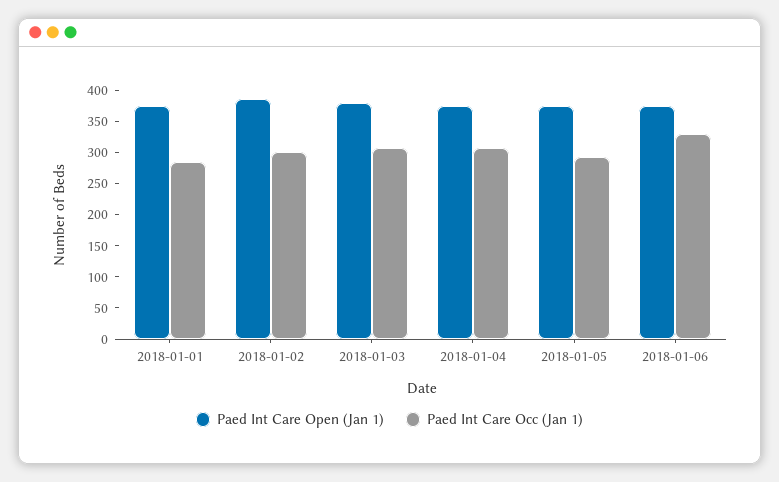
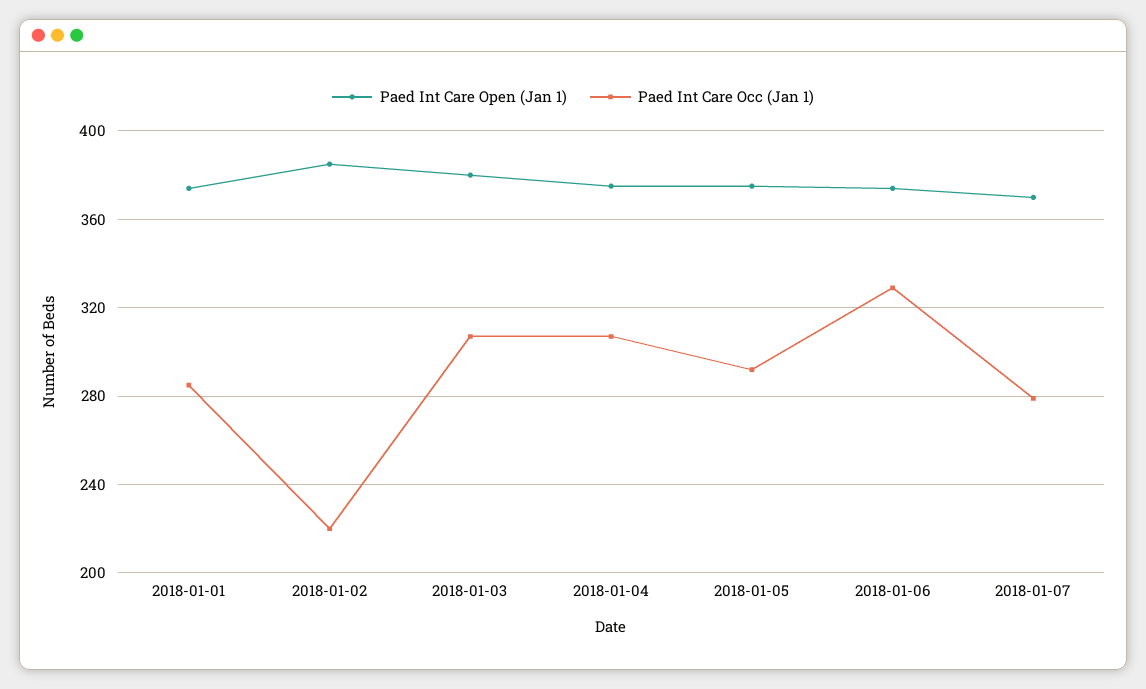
Paed Int Care Occ (Jan 1), 2018-01-02: 300 -> 220
Paed Int Care Open (Jan 1), 2018-01-07: none -> 370
Paed Int Care Occ (Jan 1), 2018-01-07: none -> 280

